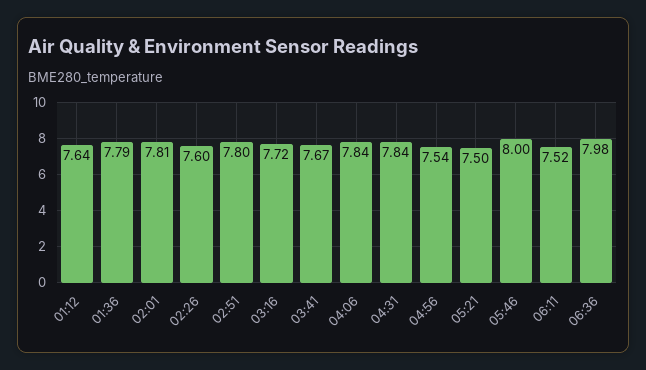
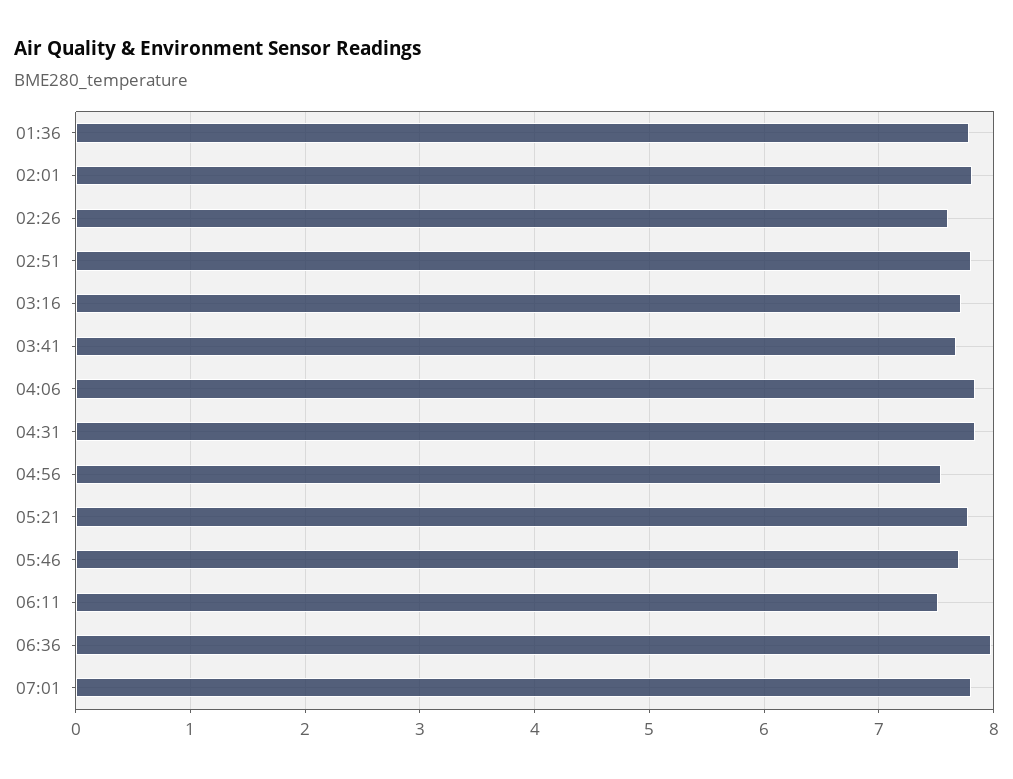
01:12: 7.64 -> none
05:21: 7.5 -> 7.8
05:46: 8 -> 7.7
07:01: none -> 7.8

